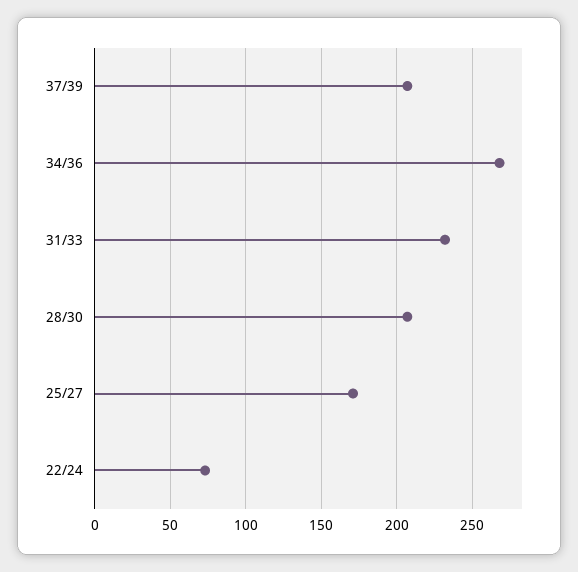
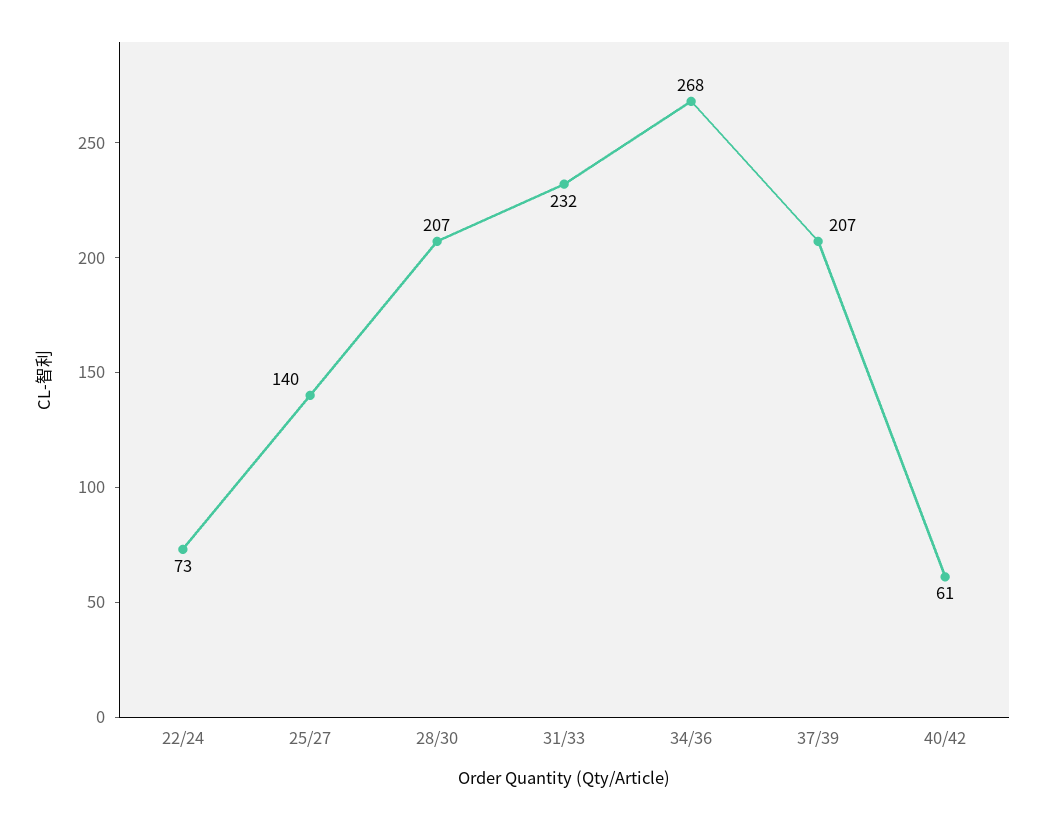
25/27: 170 -> 140
40/42: none -> 61

